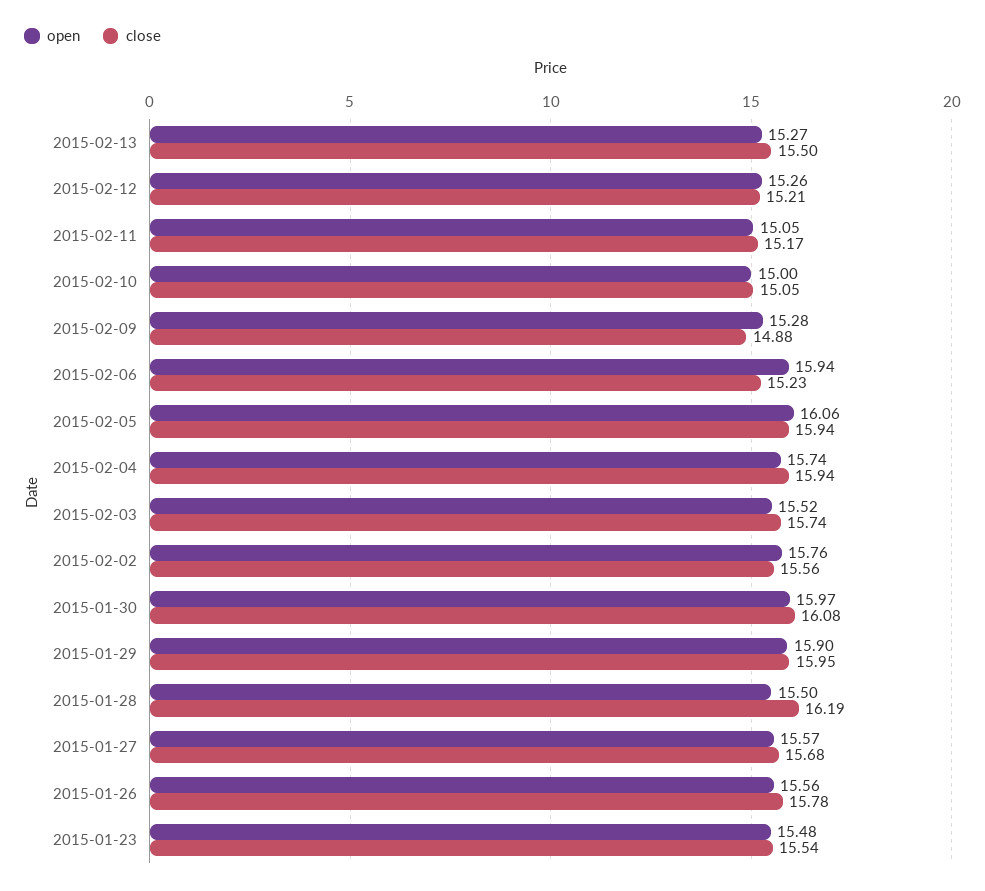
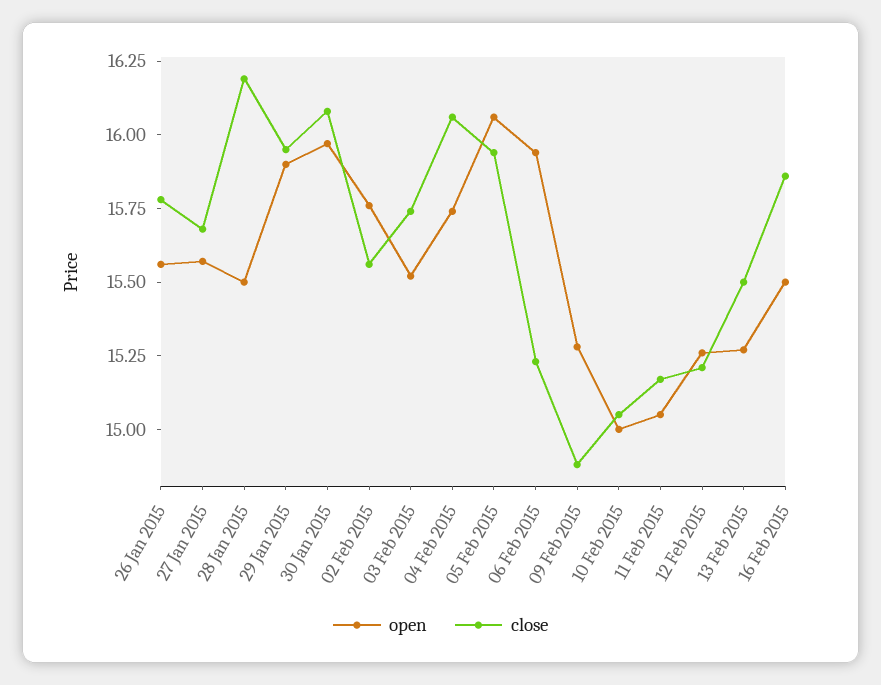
close, 2015-02-04: 15.94 -> 16.05
open, 2015-01-23: 15.48 -> none
close, 2015-01-23: 15.54 -> none
open, 16 Feb 2015: none -> 15.5
close, 16 Feb 2015: none -> 15.85

